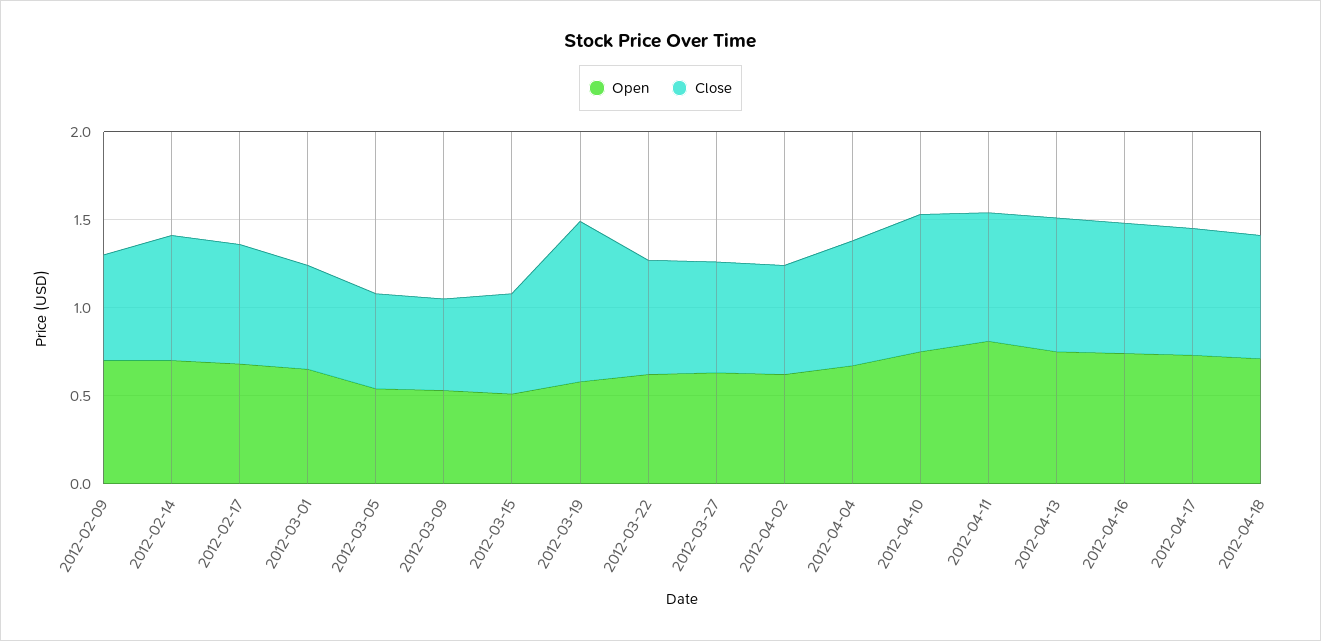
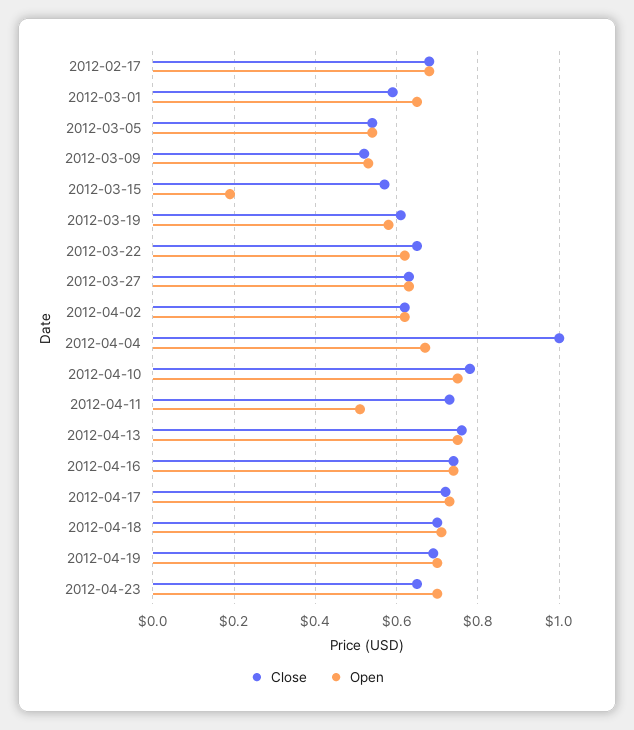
Open, 2012-02-09: 0.7 -> none
Close, 2012-02-09: 0.6 -> none
Open, 2012-02-14: 0.7 -> none
Close, 2012-02-14: 0.7 -> none
Open, 2012-03-15: 0.5 -> 0.2
Close, 2012-03-19: 0.9 -> 0.6
Close, 2012-04-04: 0.7 -> 1
Open, 2012-04-11: 0.8 -> 0.5
Close, 2012-04-19: none -> 0.7
Open, 2012-04-19: none -> 0.7
Close, 2012-04-23: none -> 0.65
Open, 2012-04-23: none -> 0.7

